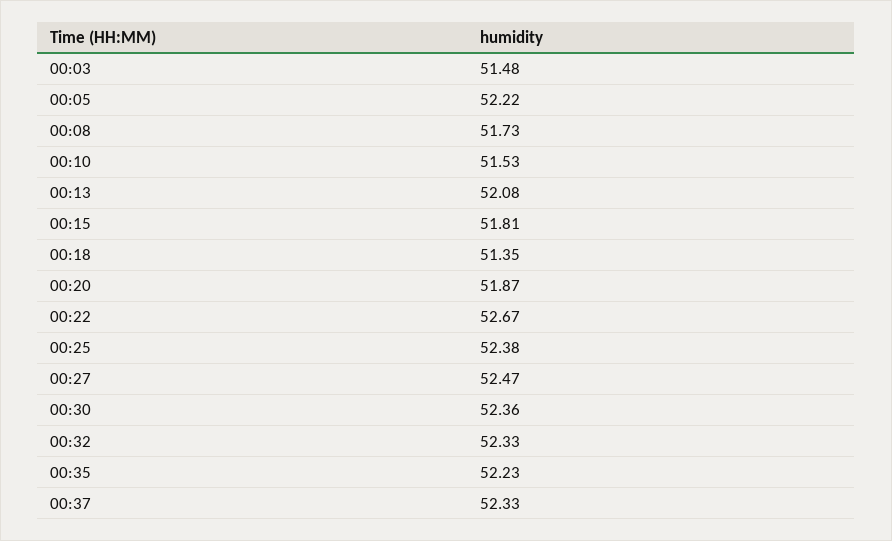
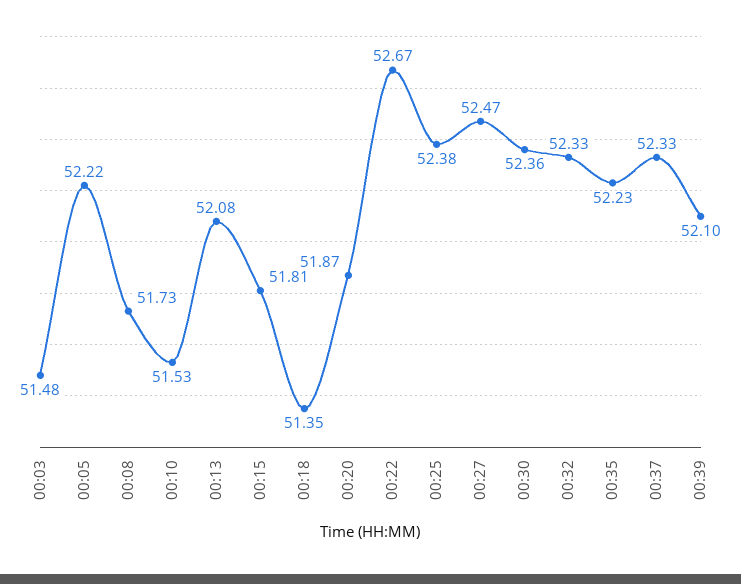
00:39: none -> 52.1

